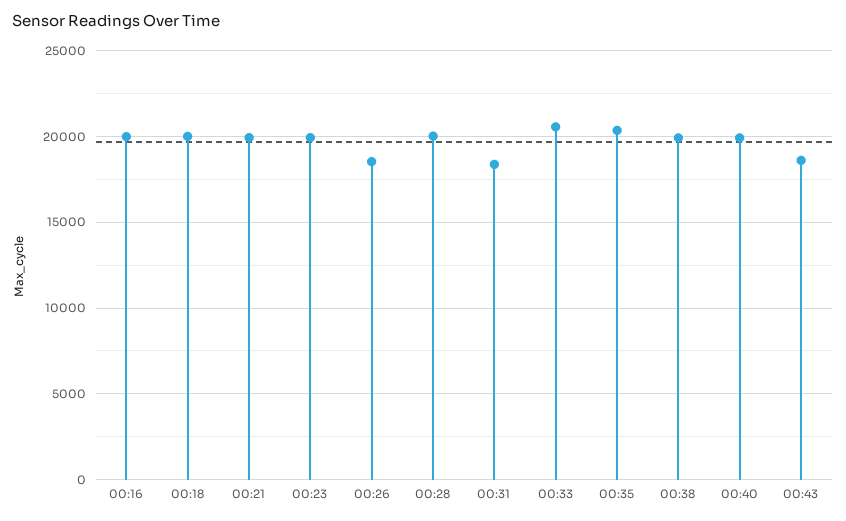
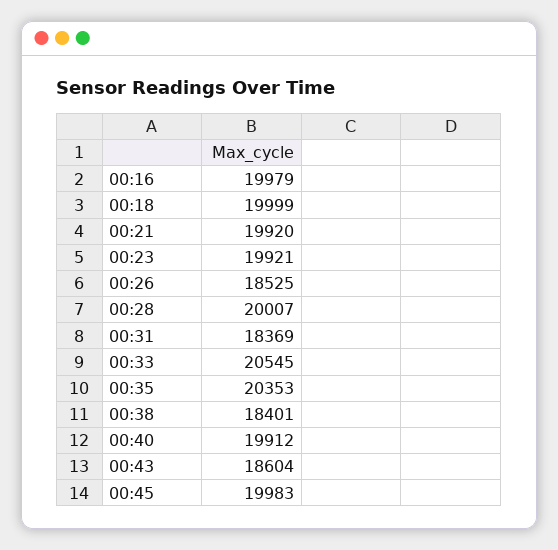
00:38: 20000 -> 18401
00:45: none -> 19983

